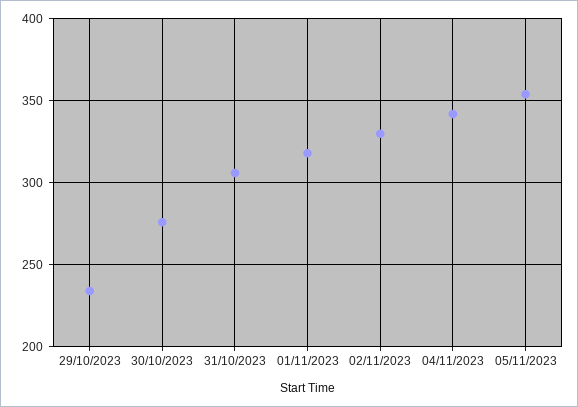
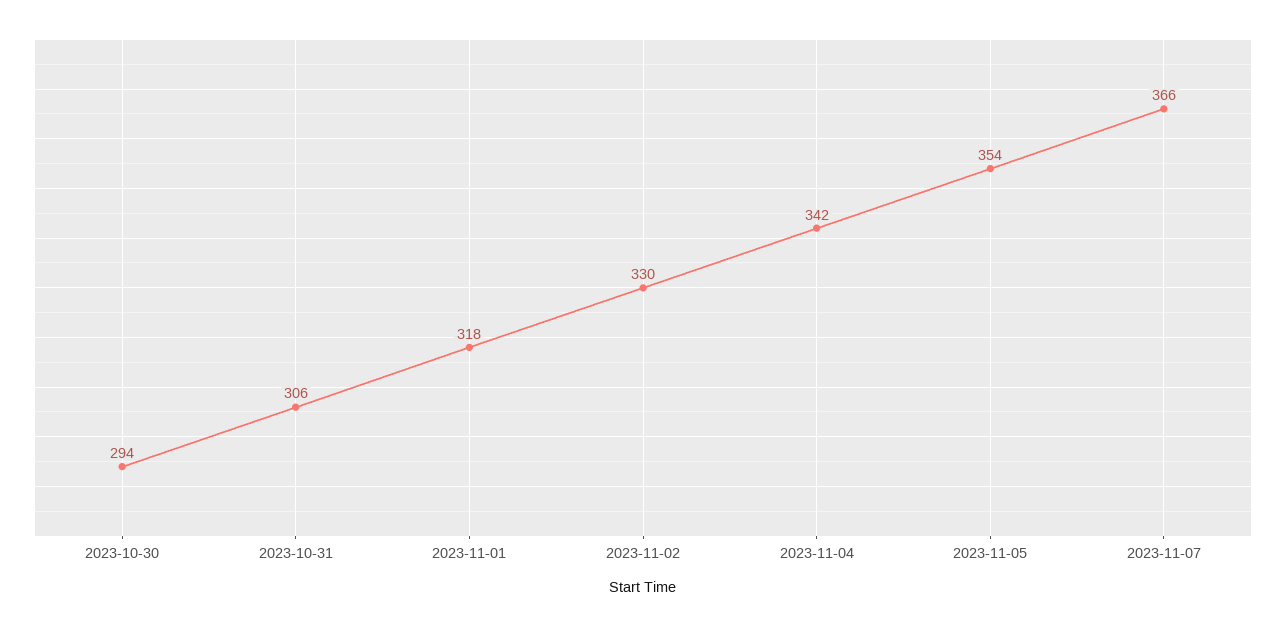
29/10/2023: 235 -> none
30/10/2023: 275 -> 294
2023-11-07: none -> 366

